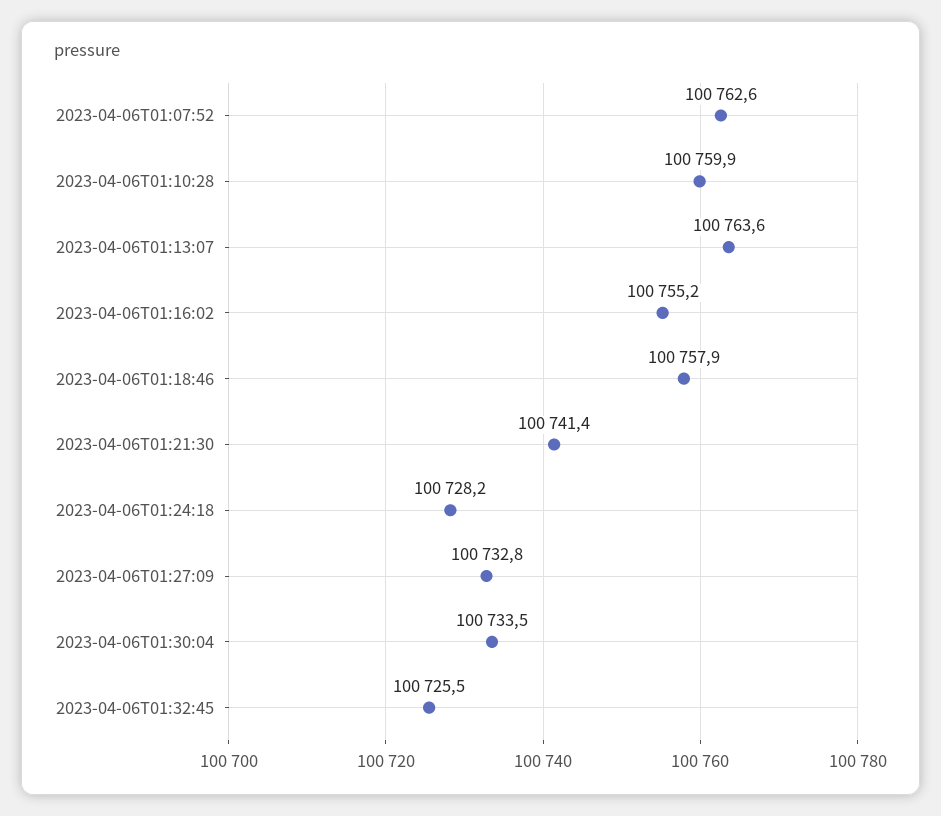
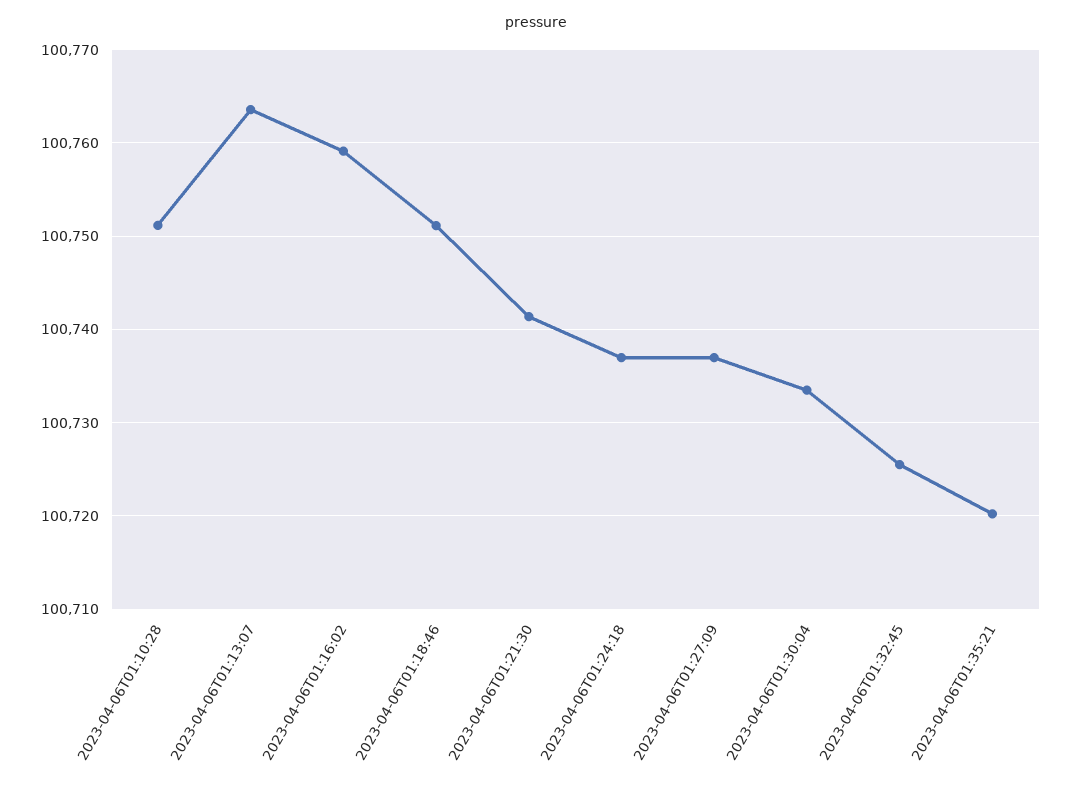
2023-04-06T01:07:52: 100762.6 -> none
2023-04-06T01:10:28: 100759.9 -> 100751
2023-04-06T01:16:02: 100755.2 -> 100759
2023-04-06T01:18:46: 100757.9 -> 100751
2023-04-06T01:24:18: 100728.2 -> 100737
2023-04-06T01:27:09: 100732.8 -> 100737
2023-04-06T01:35:21: none -> 100720

